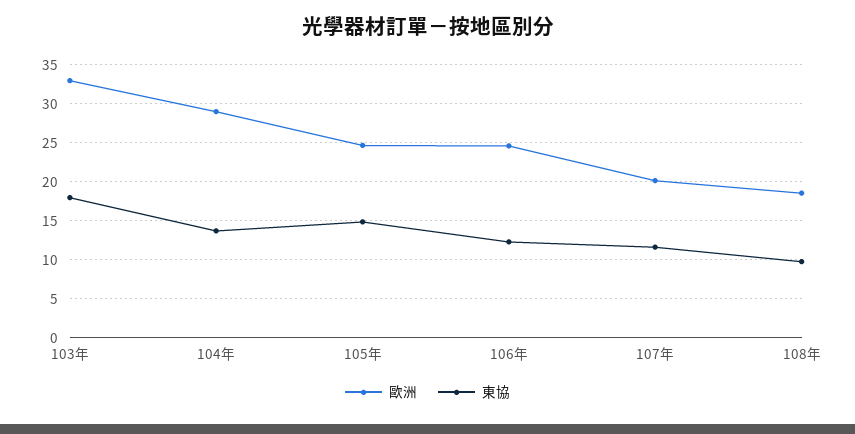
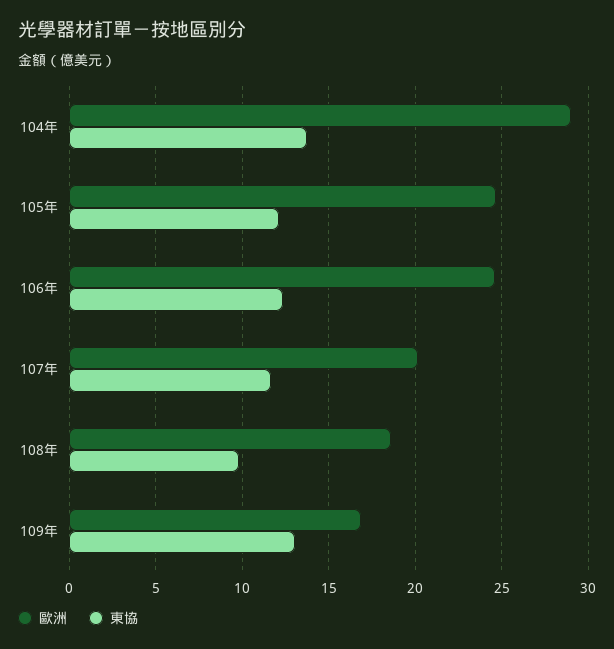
歐洲, 103年: 33 -> none
東協, 103年: 18 -> none
東協, 105年: 15 -> 12
歐洲, 109年: none -> 17
東協, 109年: none -> 13

